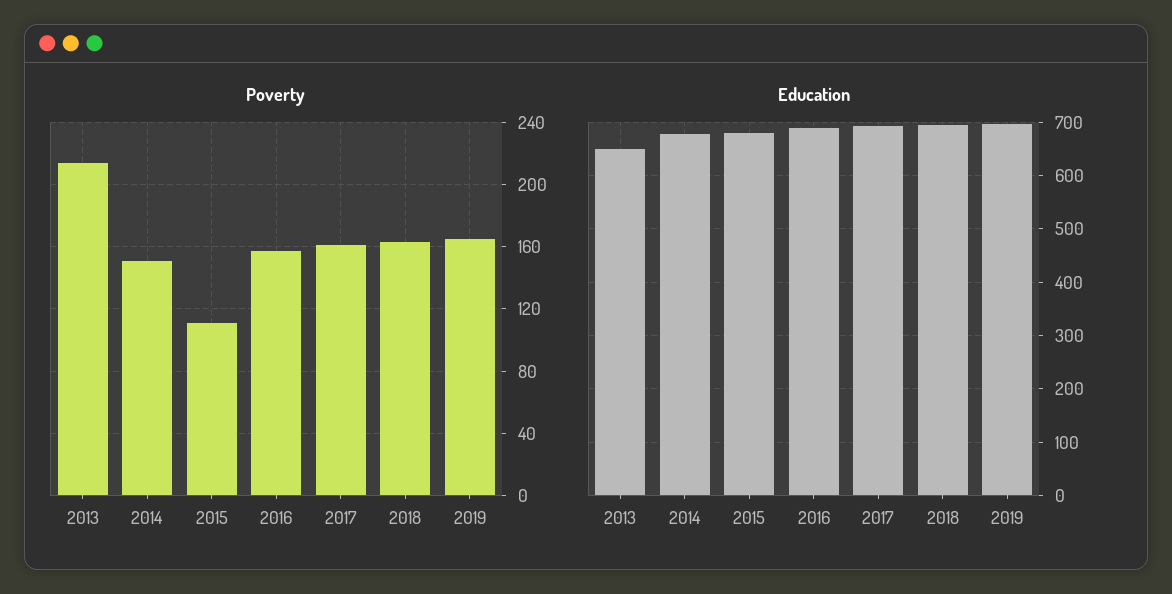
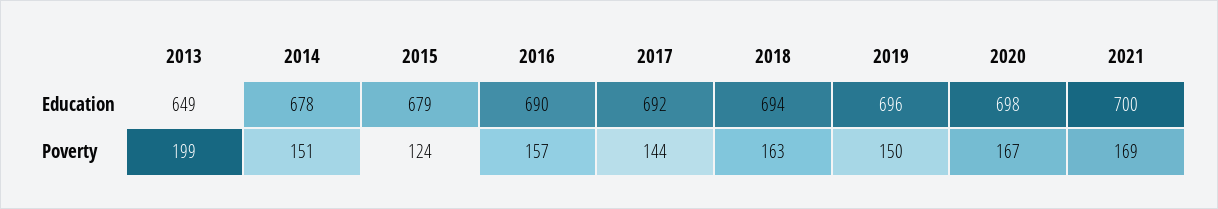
Poverty, 2013: 215 -> 199
Poverty, 2015: 110 -> 124
Poverty, 2017: 160 -> 144
Poverty, 2019: 165 -> 150
Education, 2020: none -> 698
Education, 2021: none -> 700
Poverty, 2020: none -> 167
Poverty, 2021: none -> 169

